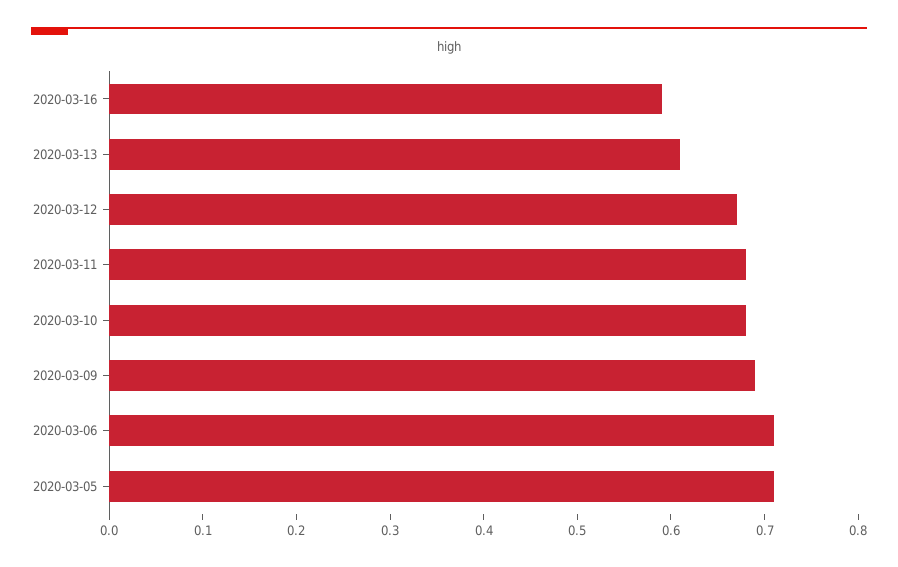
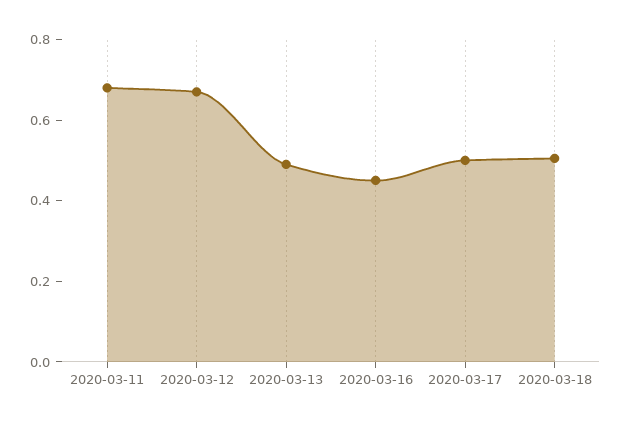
2020-03-16: 0.59 -> 0.45
2020-03-13: 0.61 -> 0.5
2020-03-10: 0.68 -> none
2020-03-09: 0.69 -> none
2020-03-06: 0.71 -> none
2020-03-05: 0.71 -> none
2020-03-17: none -> 0.5
2020-03-18: none -> 0.5

